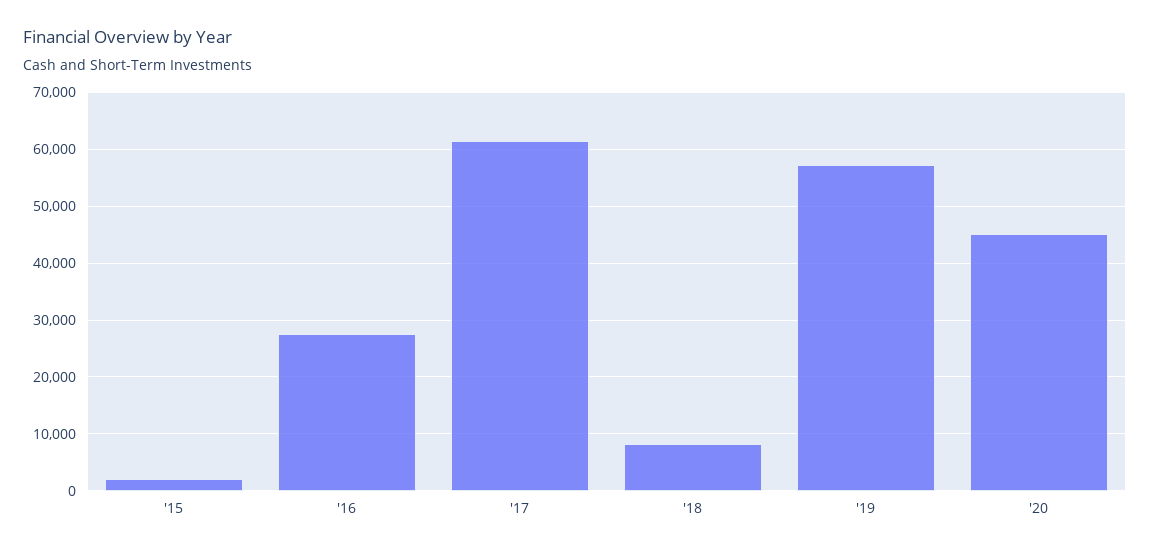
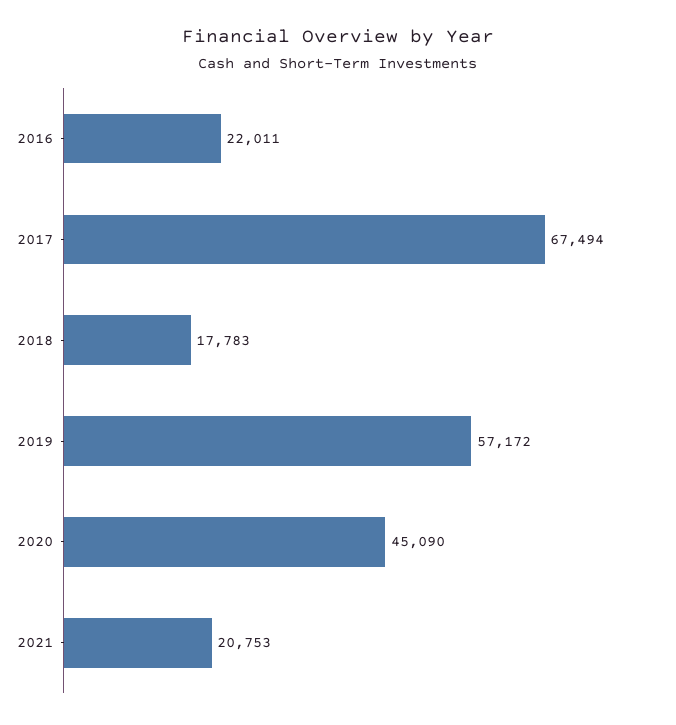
'15: 2000 -> none
'16: 28000 -> 22011
'17: 62000 -> 67494
'18: 8000 -> 17783
2021: none -> 20753

